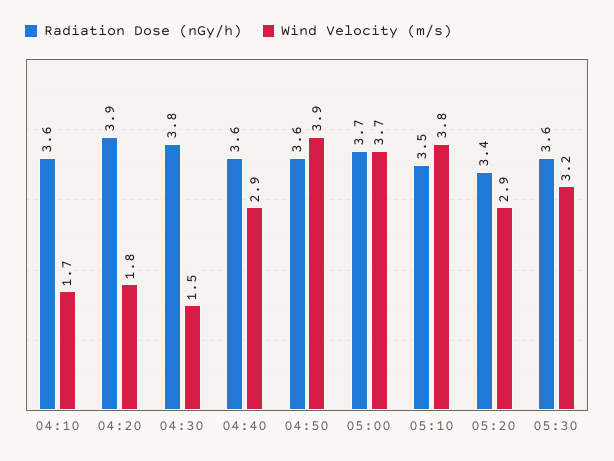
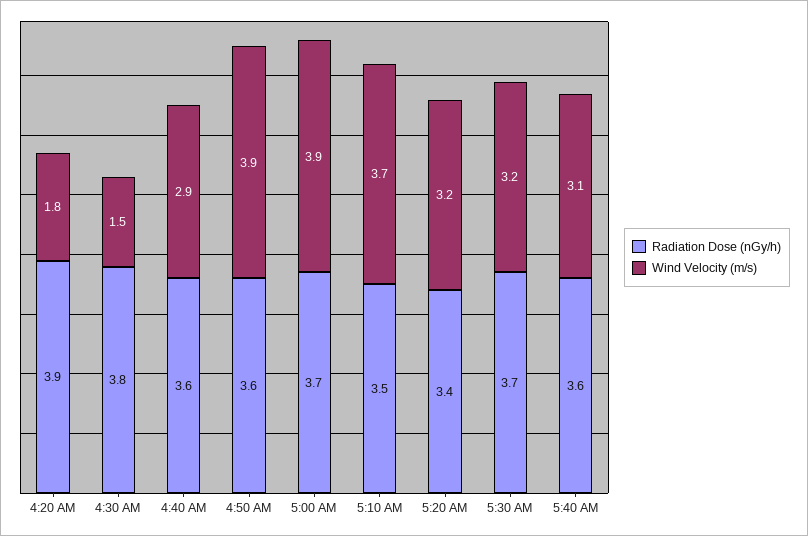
Radiation Dose (nGy/h), 04:10: 3.6 -> none
Wind Velocity (m/s), 04:10: 1.7 -> none
Wind Velocity (m/s), 05:00: 3.7 -> 3.9
Wind Velocity (m/s), 05:10: 3.8 -> 3.7
Wind Velocity (m/s), 05:20: 2.9 -> 3.2
Radiation Dose (nGy/h), 05:30: 3.6 -> 3.7
Radiation Dose (nGy/h), 5:40 AM: none -> 3.6
Wind Velocity (m/s), 5:40 AM: none -> 3.1

